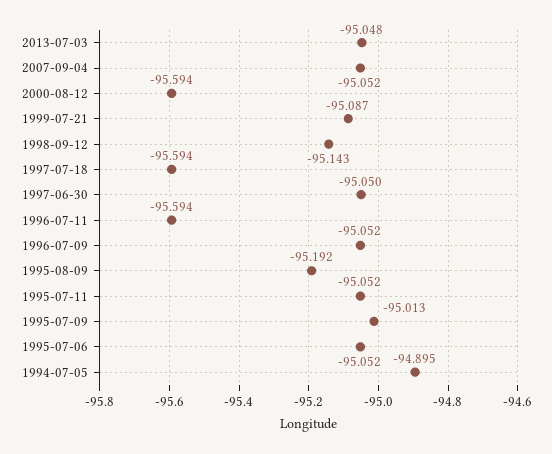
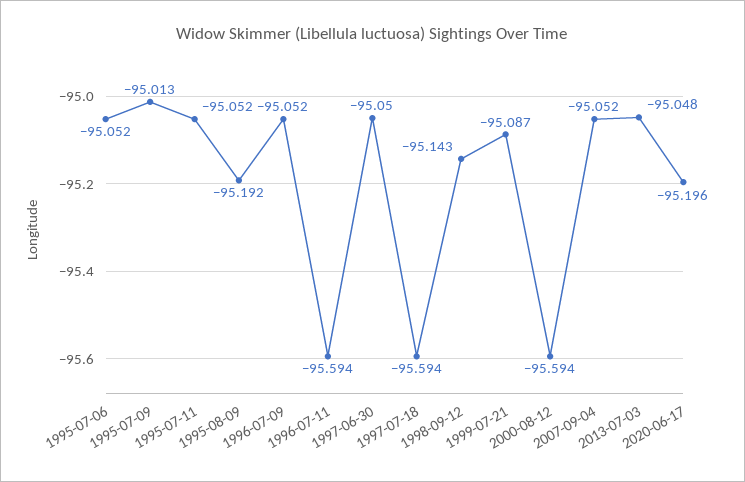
1994-07-05: -94.895 -> none
2020-06-17: none -> -95.196

